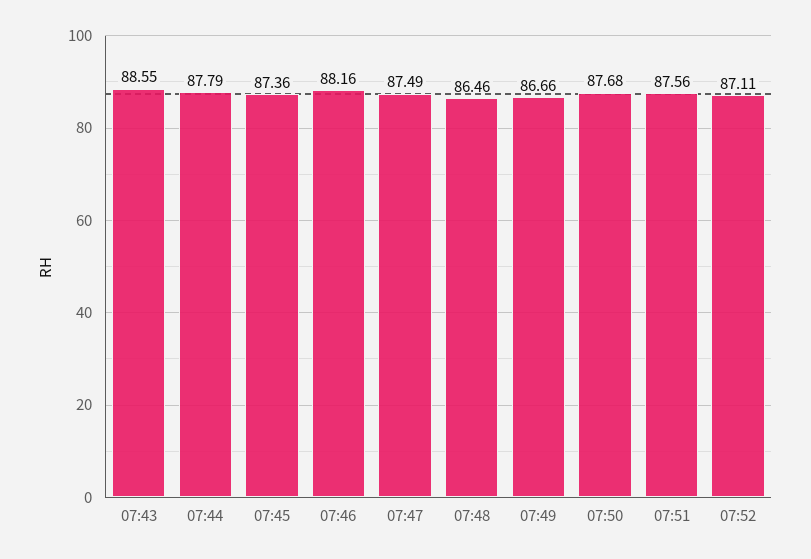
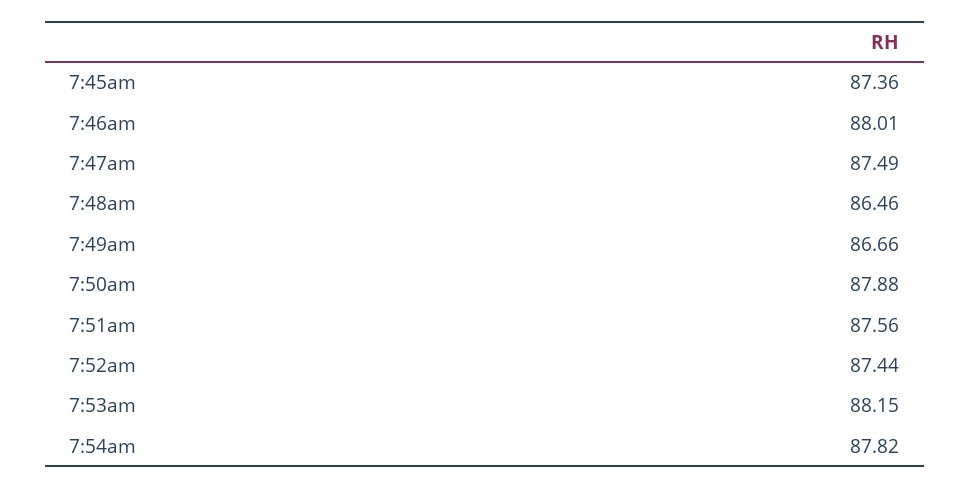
07:43: 88.55 -> none
07:44: 87.79 -> none
07:46: 88.16 -> 88.01
07:50: 87.68 -> 87.88
07:52: 87.11 -> 87.44
7:53am: none -> 88.15
7:54am: none -> 87.82

